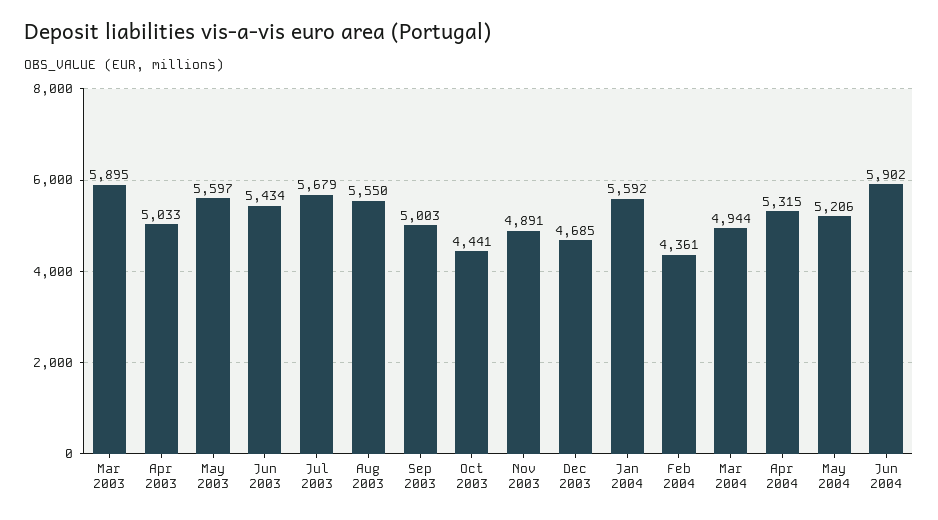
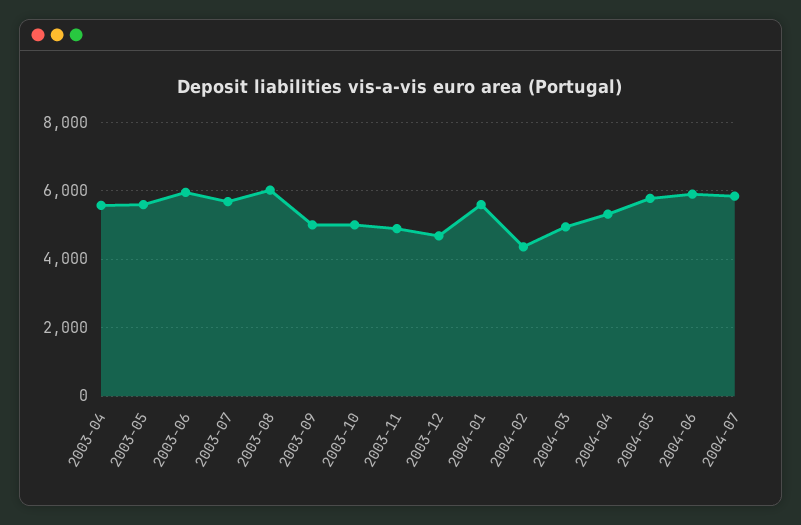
Mar 2003: 5895 -> none
Apr 2003: 5033 -> 5600
Jun 2003: 5434 -> 6000
Aug 2003: 5550 -> 6000
Oct 2003: 4441 -> 5000
May 2004: 5206 -> 5800
2004-07: none -> 5800

